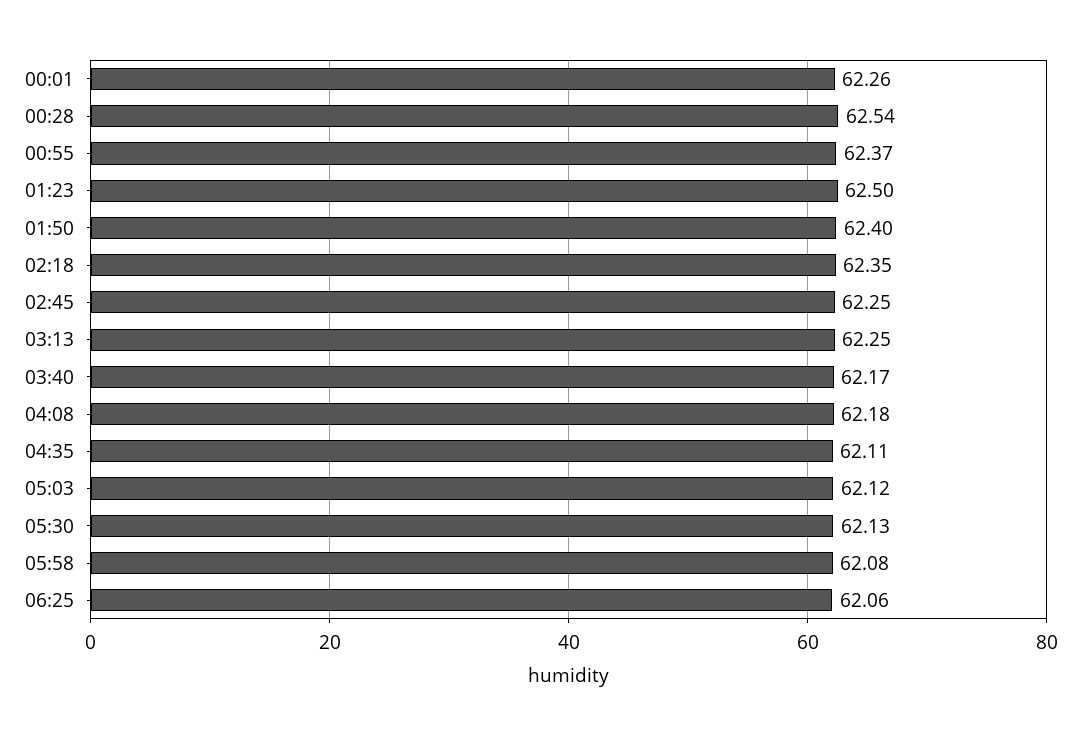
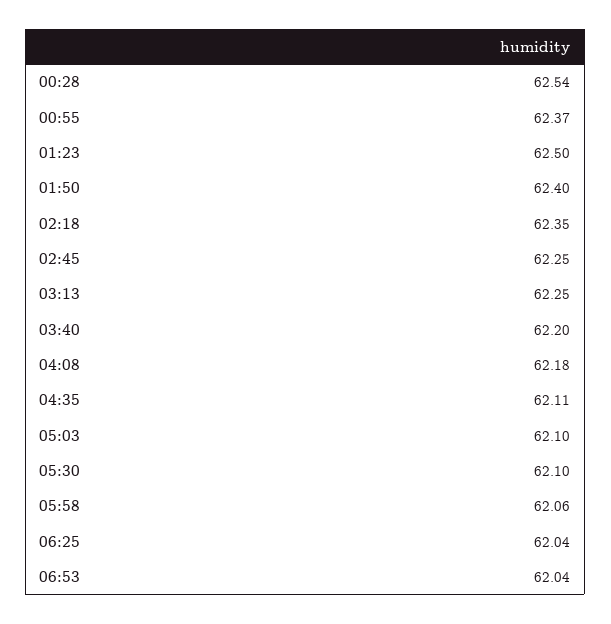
00:01: 62.26 -> none
03:40: 62.17 -> 62.2
05:03: 62.12 -> 62.1
05:30: 62.13 -> 62.1
05:58: 62.08 -> 62.06
06:25: 62.06 -> 62.04
06:53: none -> 62.04

